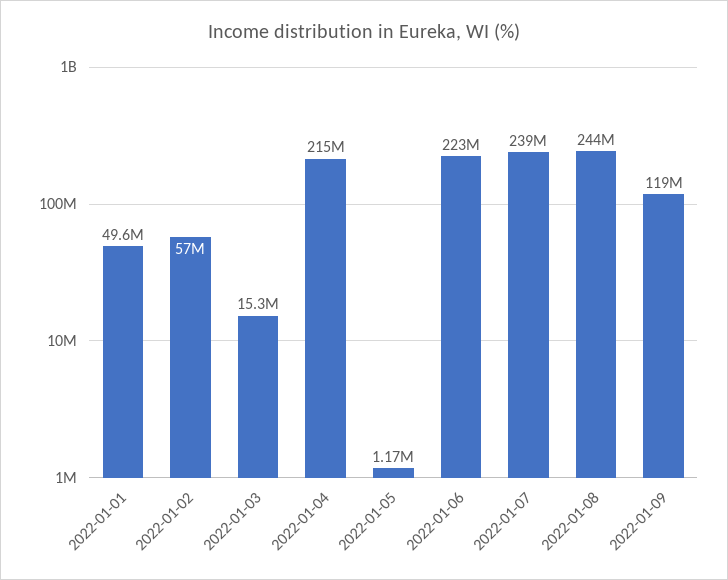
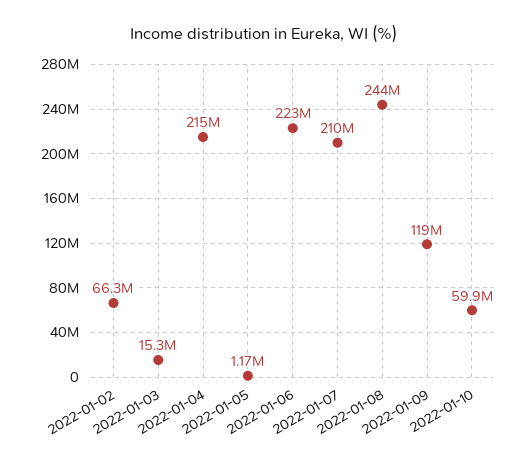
2022-01-01: 49600000 -> none
2022-01-02: 57000000 -> 66300000
2022-01-07: 239000000 -> 210000000
2022-01-10: none -> 59900000

